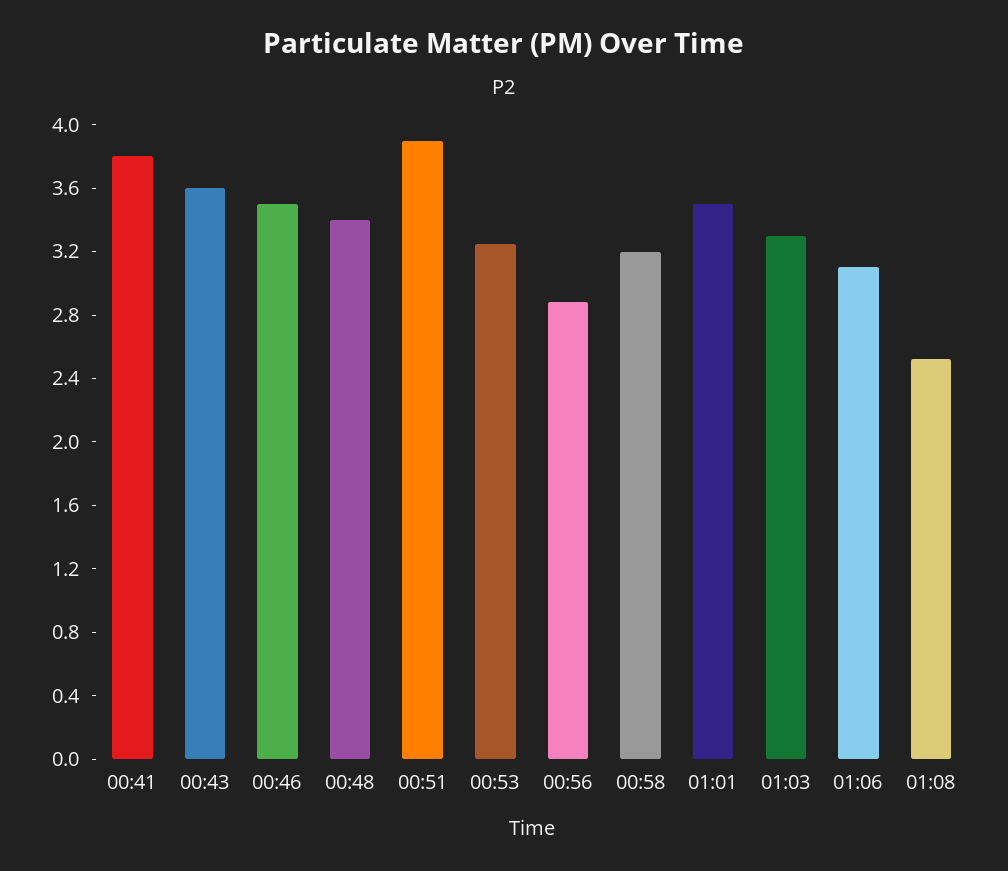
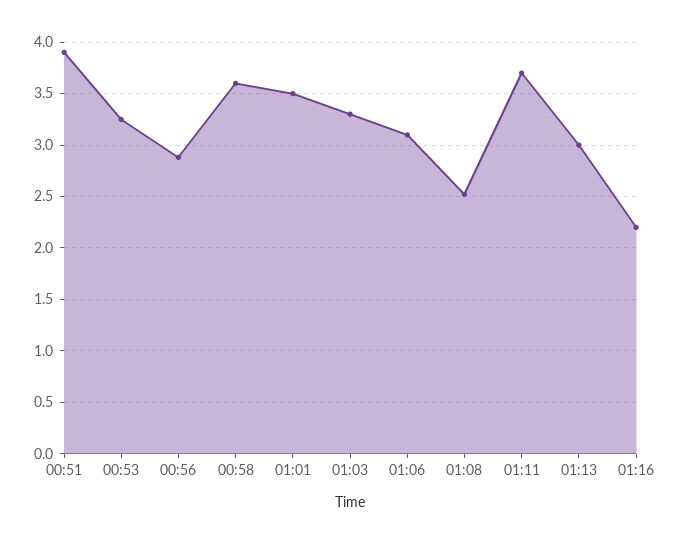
00:41: 3.8 -> none
00:43: 3.6 -> none
00:46: 3.5 -> none
00:48: 3.4 -> none
00:58: 3.2 -> 3.6
01:11: none -> 3.7
01:13: none -> 3
01:16: none -> 2.2

